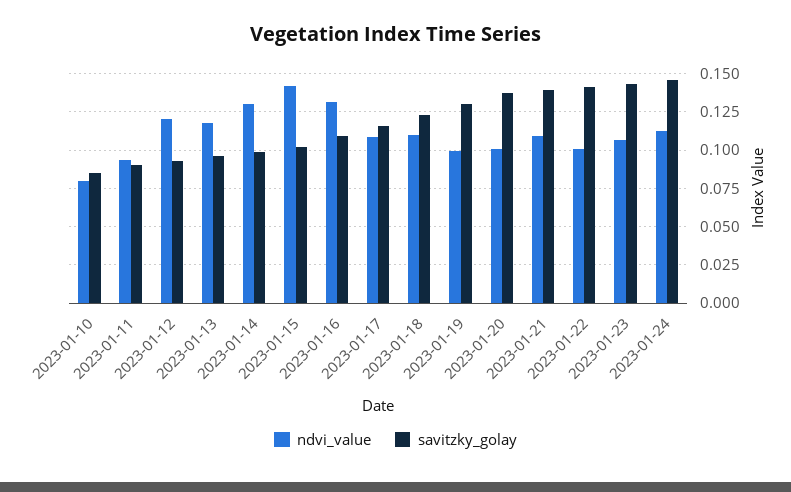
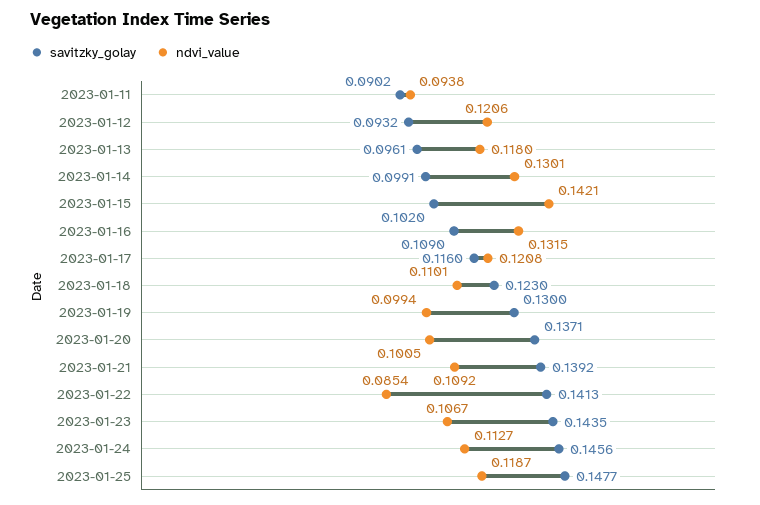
ndvi_value, 2023-01-10: 0.08 -> none
savitzky_golay, 2023-01-10: 0.085 -> none
ndvi_value, 2023-01-17: 0.11 -> 0.1208
ndvi_value, 2023-01-22: 0.1 -> 0.0854
savitzky_golay, 2023-01-25: none -> 0.1477
ndvi_value, 2023-01-25: none -> 0.1187

